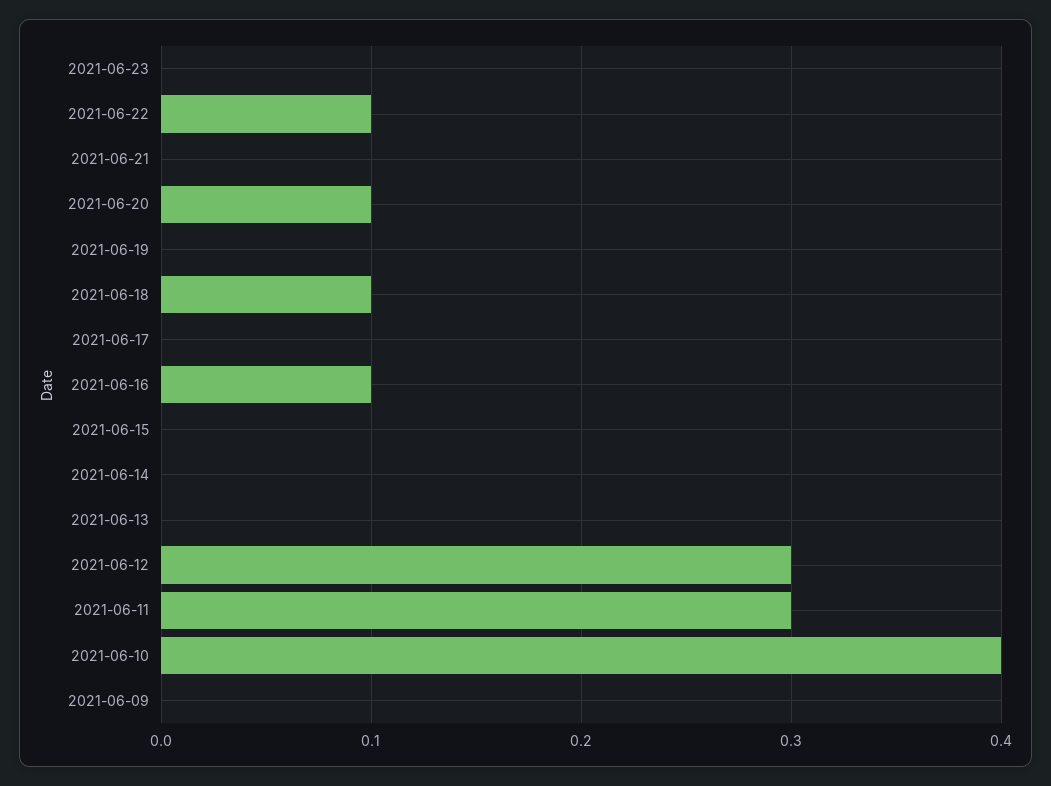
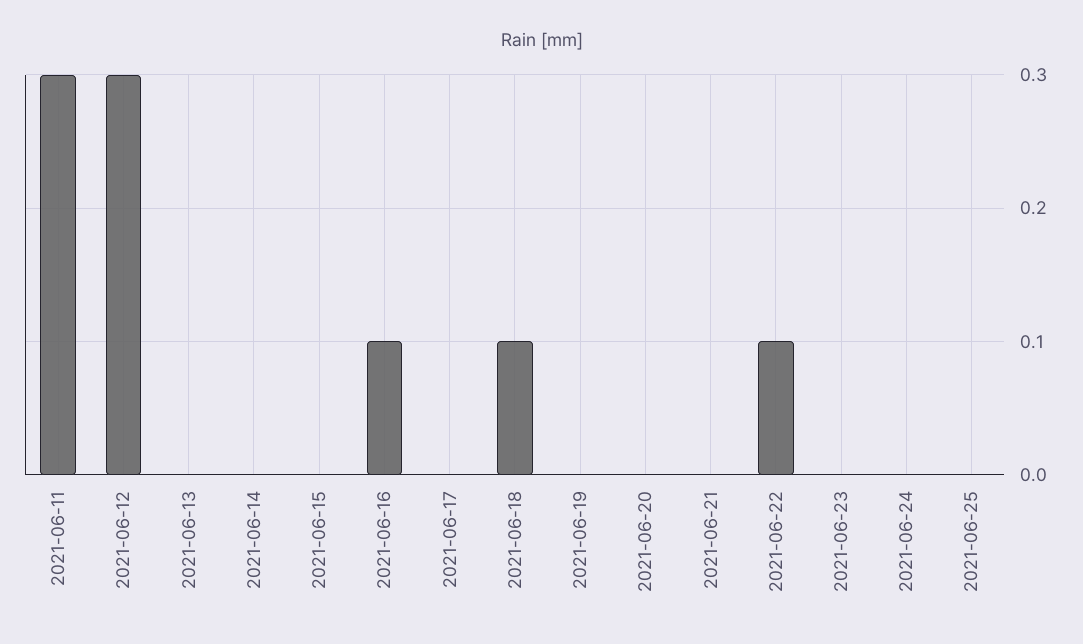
2021-06-20: 0.1 -> 0
2021-06-10: 0.4 -> none
2021-06-09: 0 -> none
2021-06-24: none -> 0
2021-06-25: none -> 0

